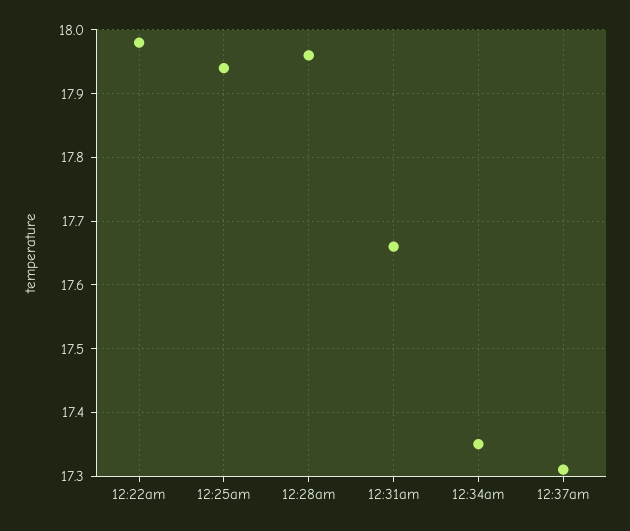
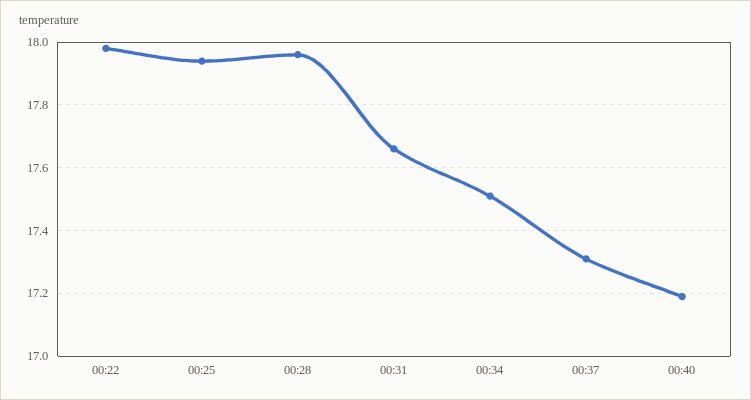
12:34am: 17.35 -> 17.5
00:40: none -> 17.2

